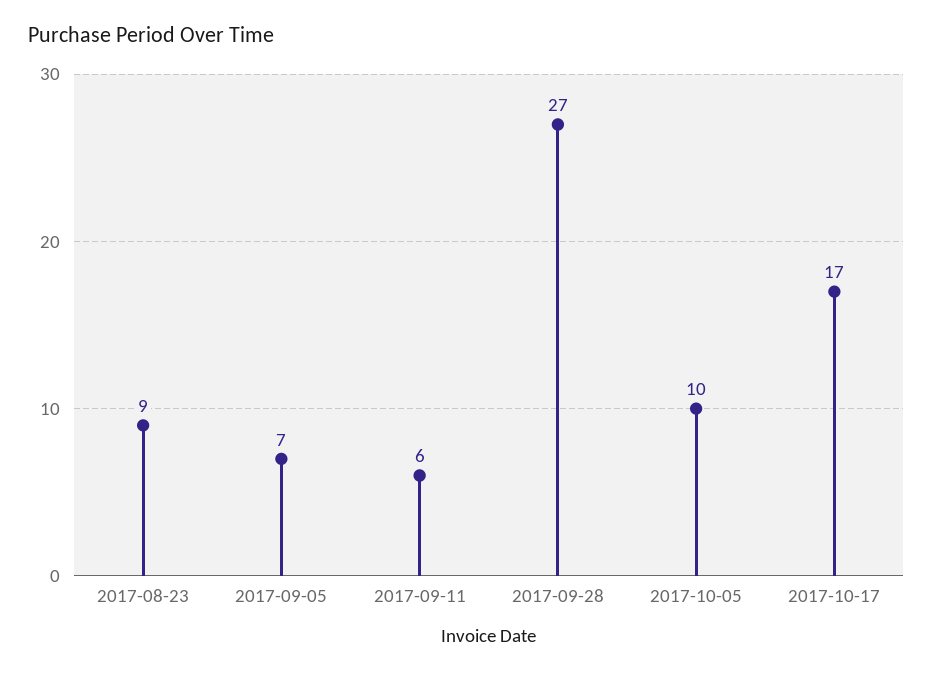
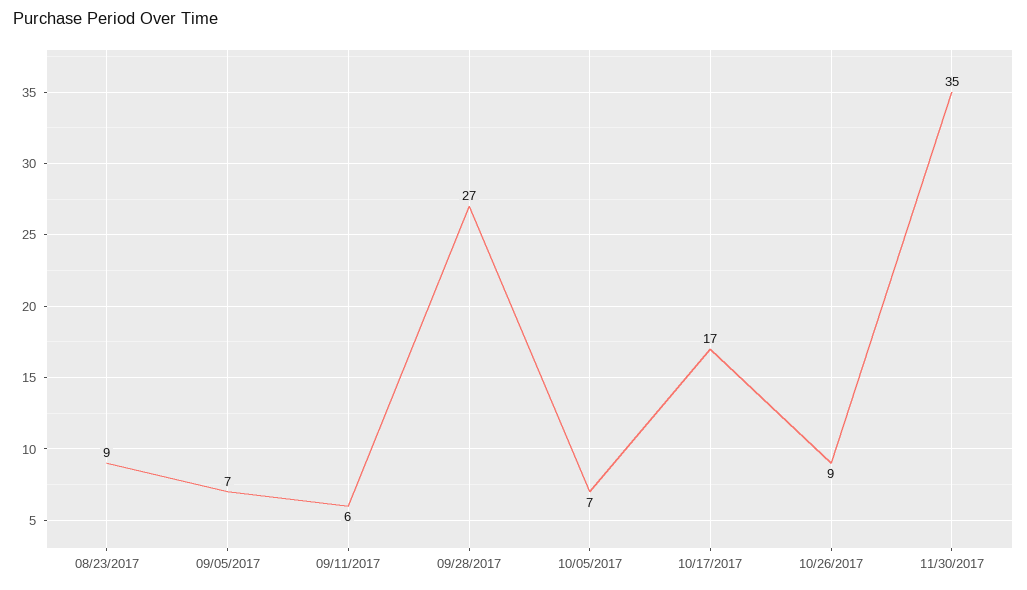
2017-10-05: 10 -> 7
10/26/2017: none -> 9
11/30/2017: none -> 35

